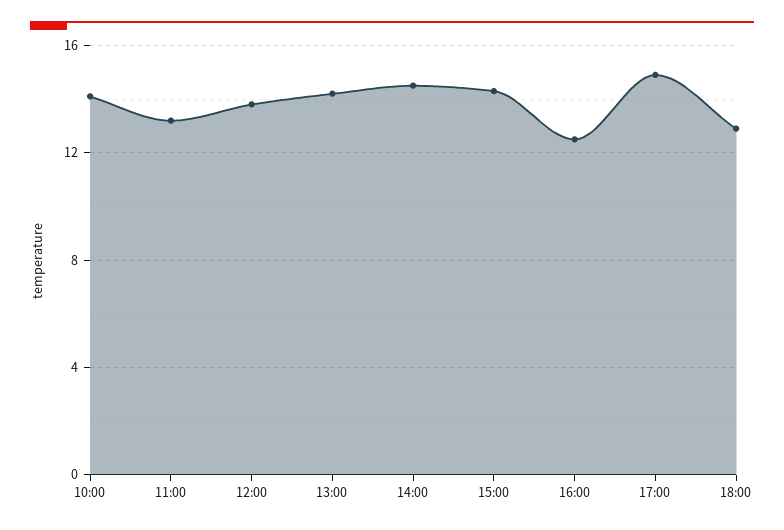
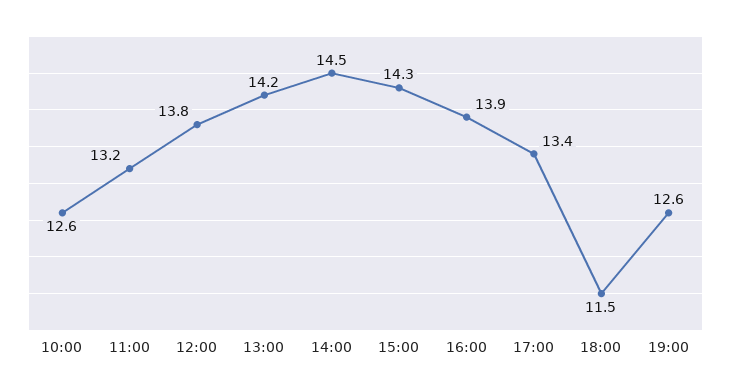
10:00: 14 -> 12.6
16:00: 12.5 -> 13.9
17:00: 15 -> 13.4
18:00: 13 -> 11.5
19:00: none -> 12.6

